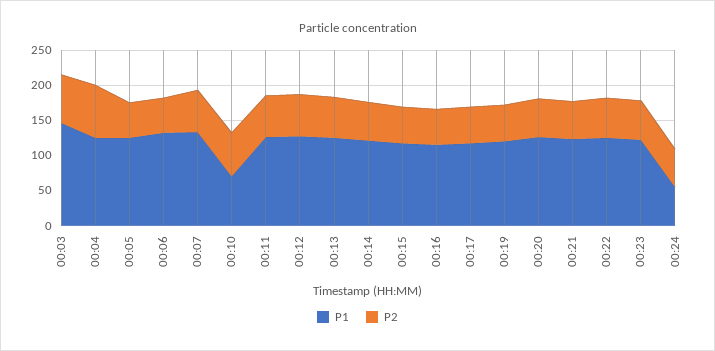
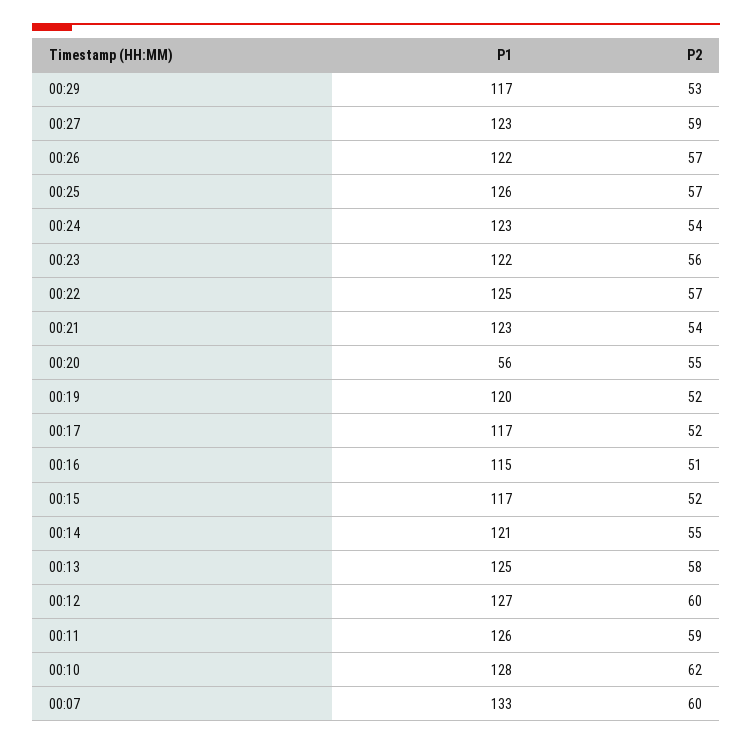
P1, 00:03: 150 -> none
P2, 00:03: 75 -> none
P1, 00:04: 125 -> none
P2, 00:04: 75 -> none
P1, 00:05: 125 -> none
P2, 00:05: 50 -> none
P1, 00:06: 125 -> none
P2, 00:06: 50 -> none
P1, 00:10: 75 -> 128
P1, 00:20: 125 -> 56
P1, 00:24: 50 -> 123
P1, 00:29: none -> 117
P2, 00:29: none -> 53
P1, 00:27: none -> 123
P2, 00:27: none -> 59
P1, 00:26: none -> 122
P2, 00:26: none -> 57
P1, 00:25: none -> 126
P2, 00:25: none -> 57

